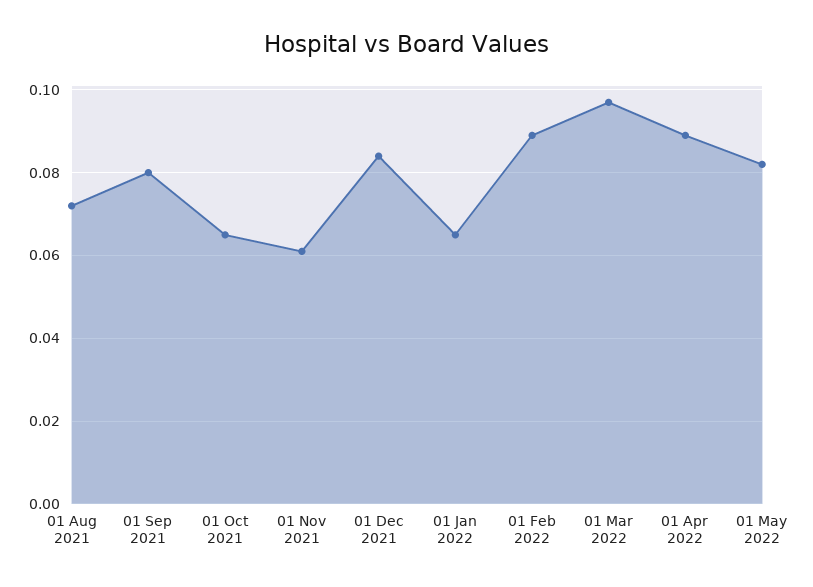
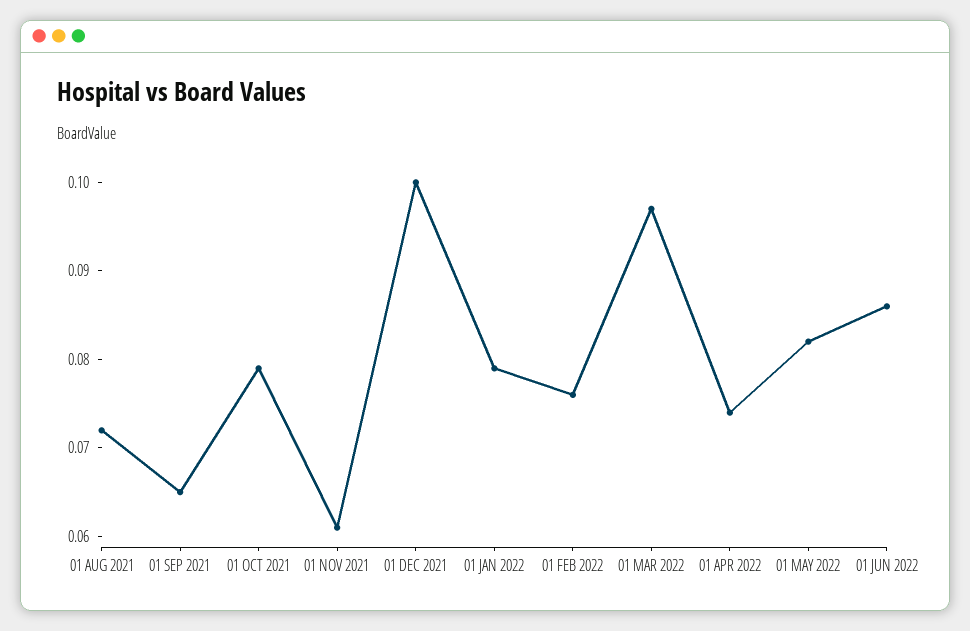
01 Sep 2021: 0.08 -> 0.065
01 Oct 2021: 0.065 -> 0.079
01 Dec 2021: 0.085 -> 0.1
01 Jan 2022: 0.065 -> 0.079
01 Feb 2022: 0.09 -> 0.076
01 Apr 2022: 0.09 -> 0.074
01 JUN 2022: none -> 0.086

